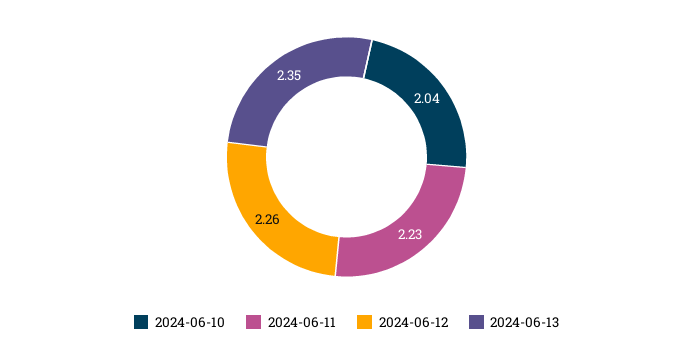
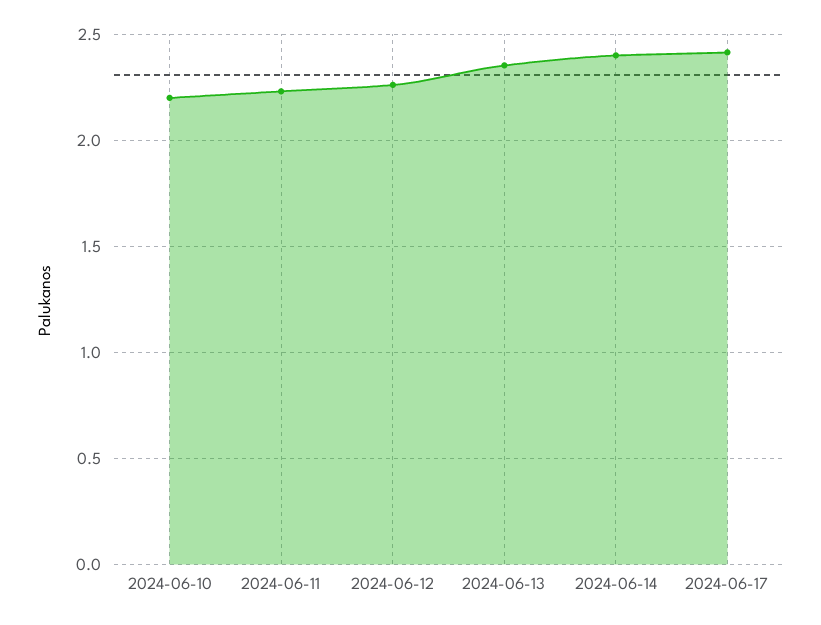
2024-06-10: 2.04 -> 2.2
2024-06-14: none -> 2.4
2024-06-17: none -> 2.4

